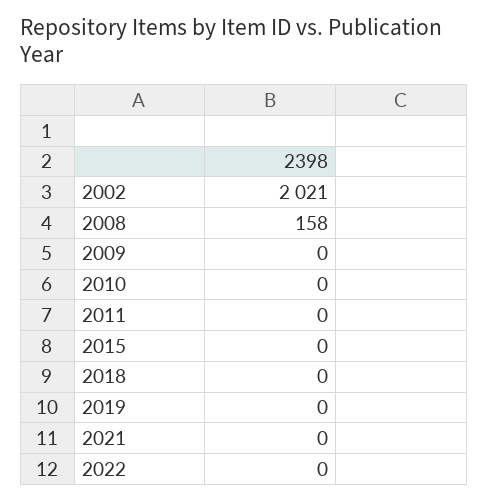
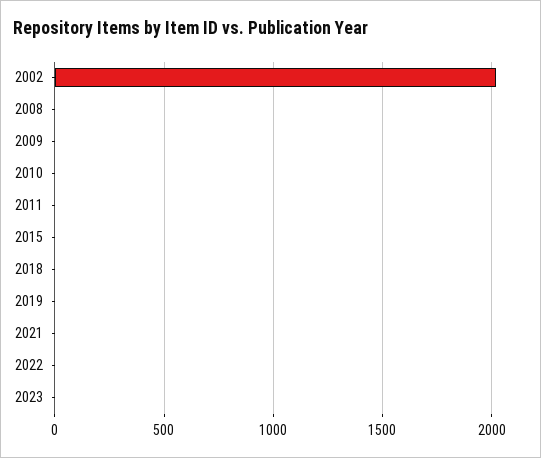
2008: 158 -> 0
2023: none -> 0

